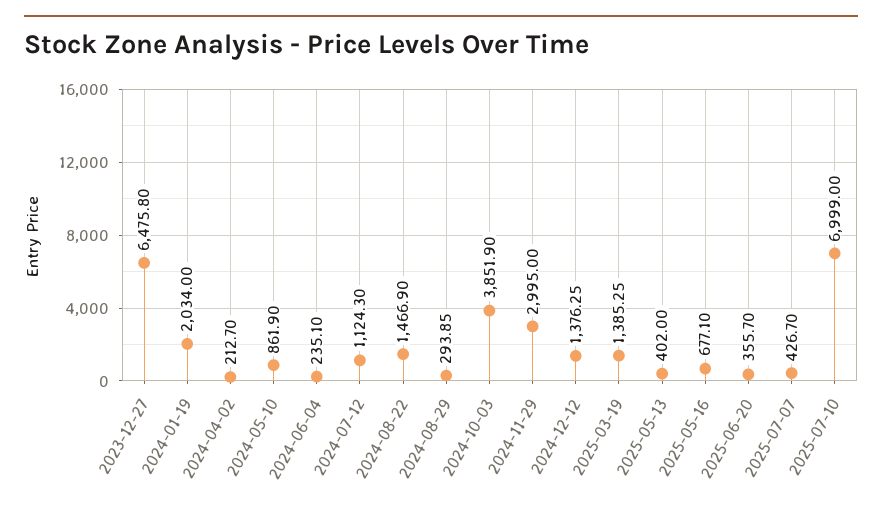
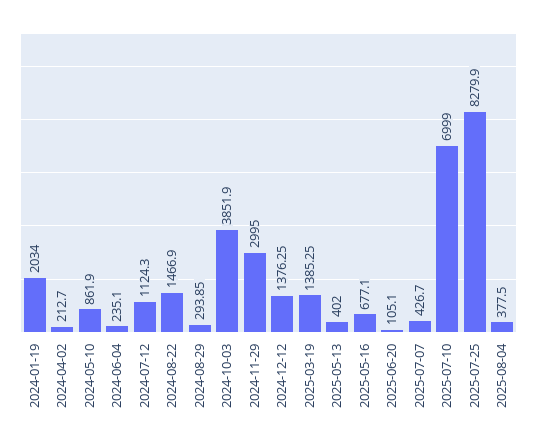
2023-12-27: 6475.8 -> none
2025-06-20: 355.7 -> 105.1
2025-07-25: none -> 8279.9
2025-08-04: none -> 377.5

